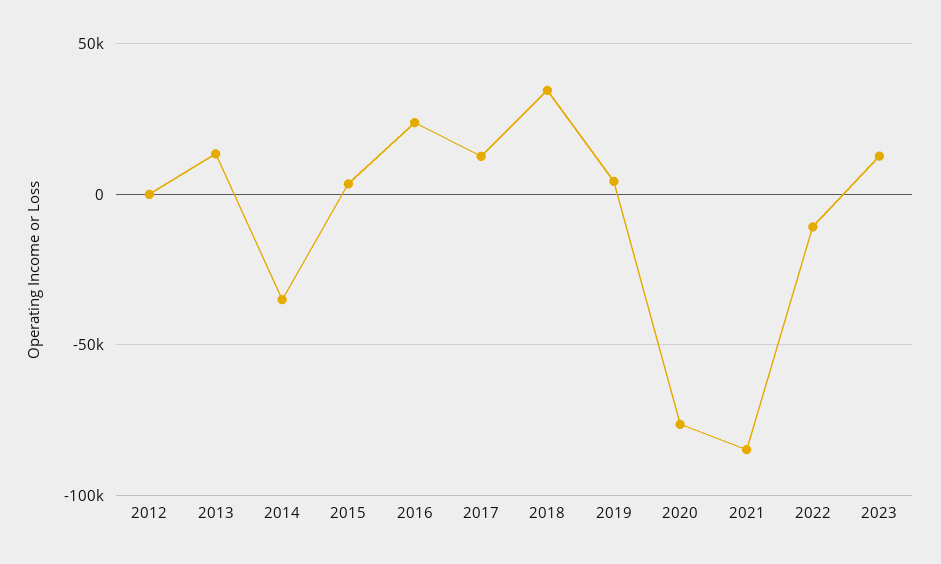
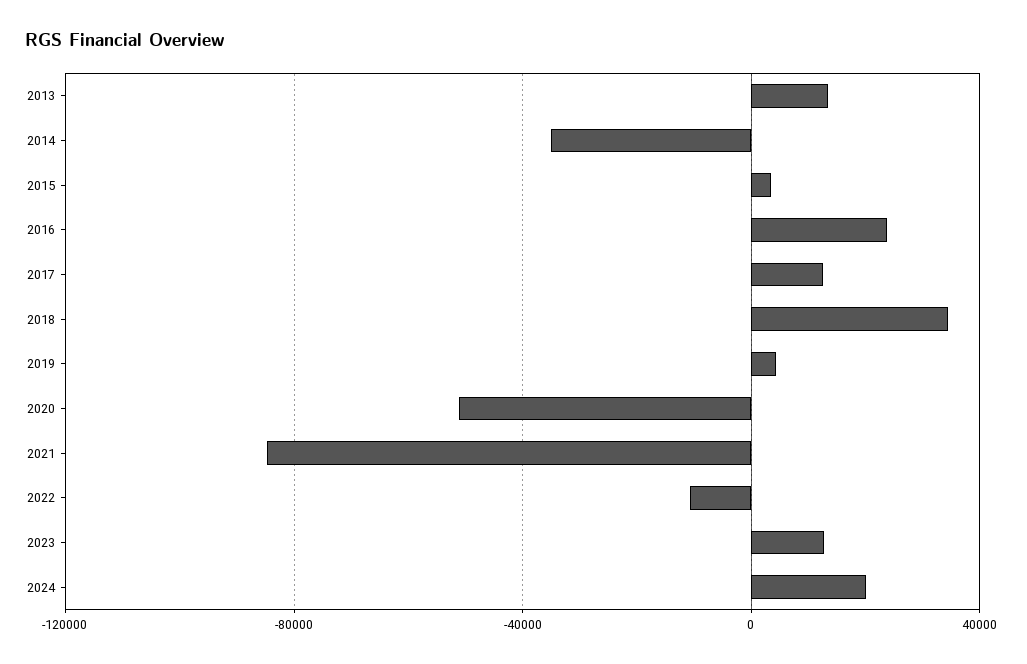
2012: 0 -> none
2020: -75000 -> -50000
2024: none -> 20000

